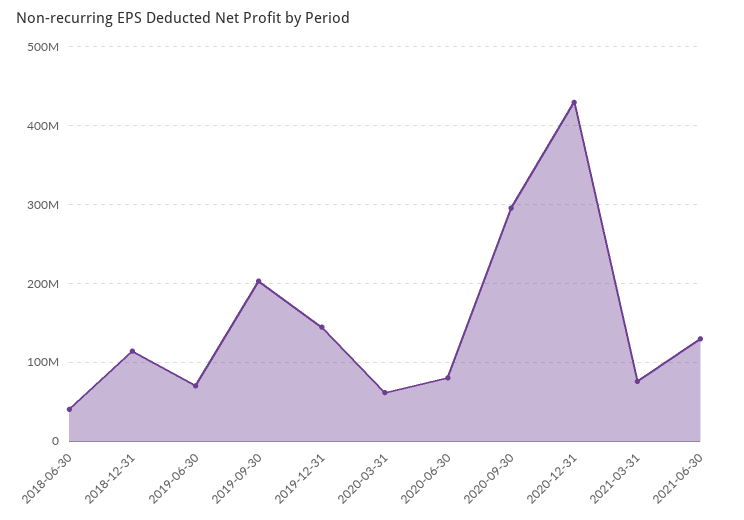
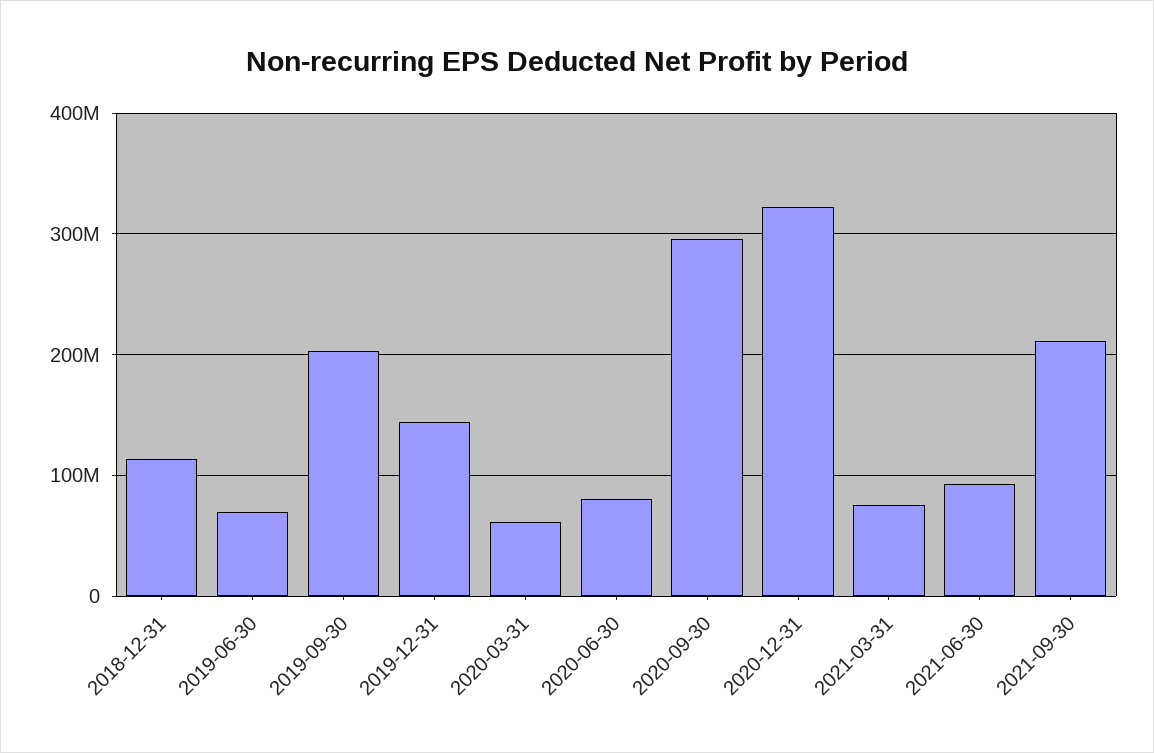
2018-06-30: 40000000 -> none
2020-12-31: 430000000 -> 320000000
2021-06-30: 130000000 -> 90000000
2021-09-30: none -> 210000000

